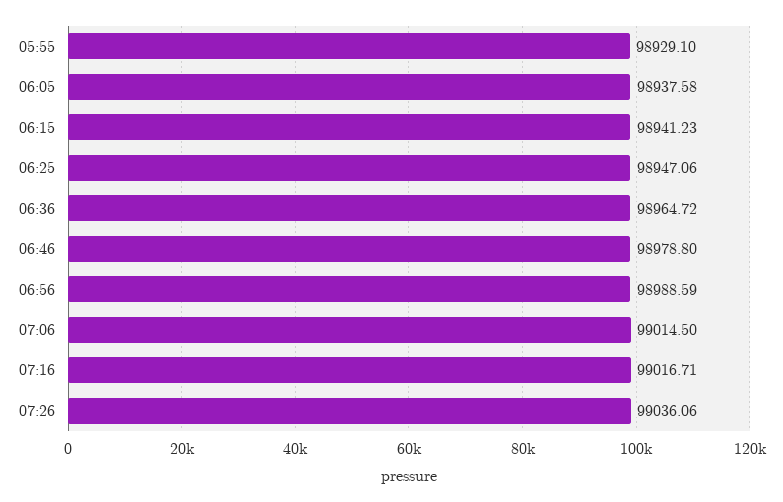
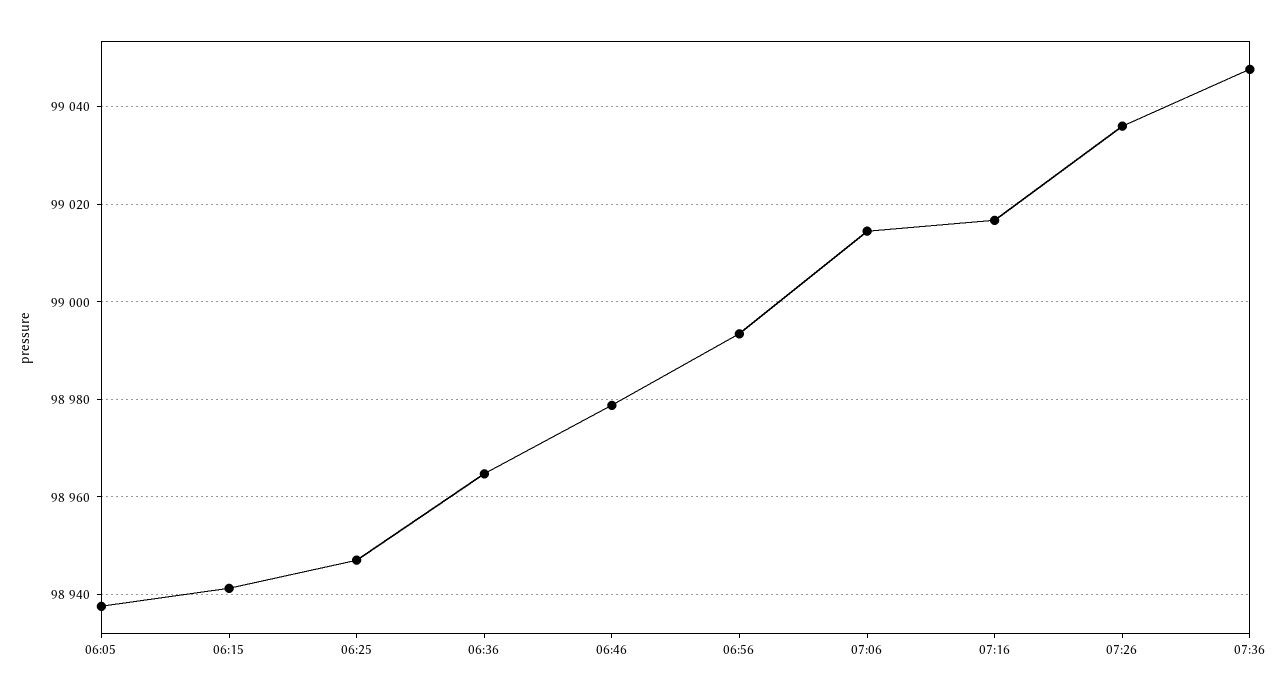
05:55: 98929.1 -> none
06:56: 98988.59 -> 98994
07:36: none -> 99048

